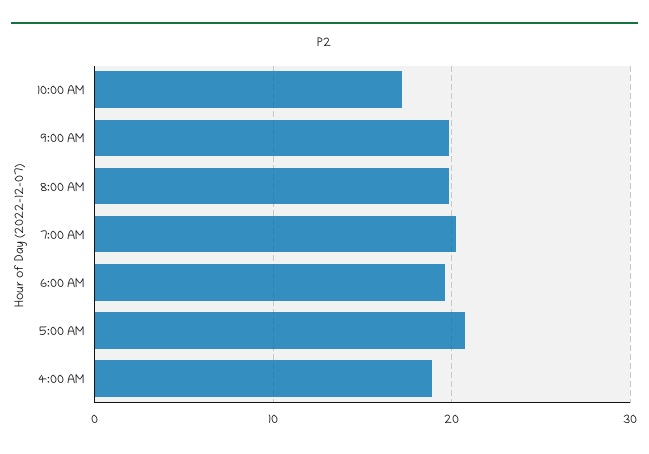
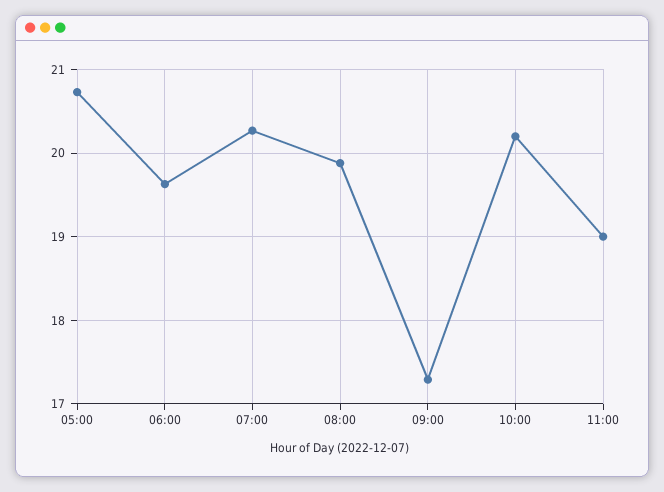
10:00 AM: 17 -> 20.2
9:00 AM: 20 -> 17.3
4:00 AM: 19 -> none
11:00: none -> 19

